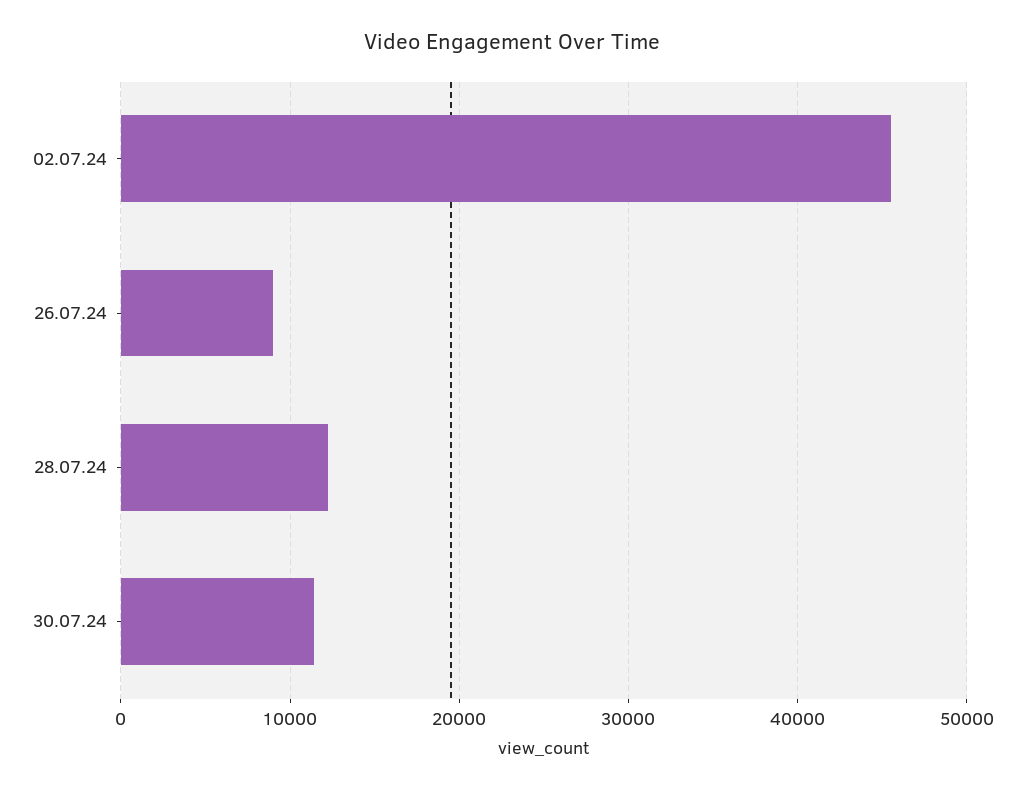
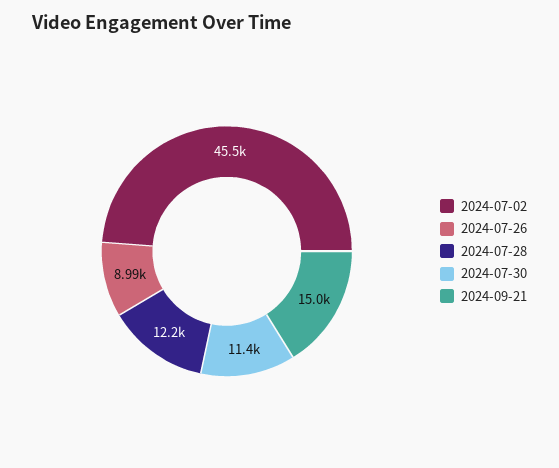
2024-09-21: none -> 15000

